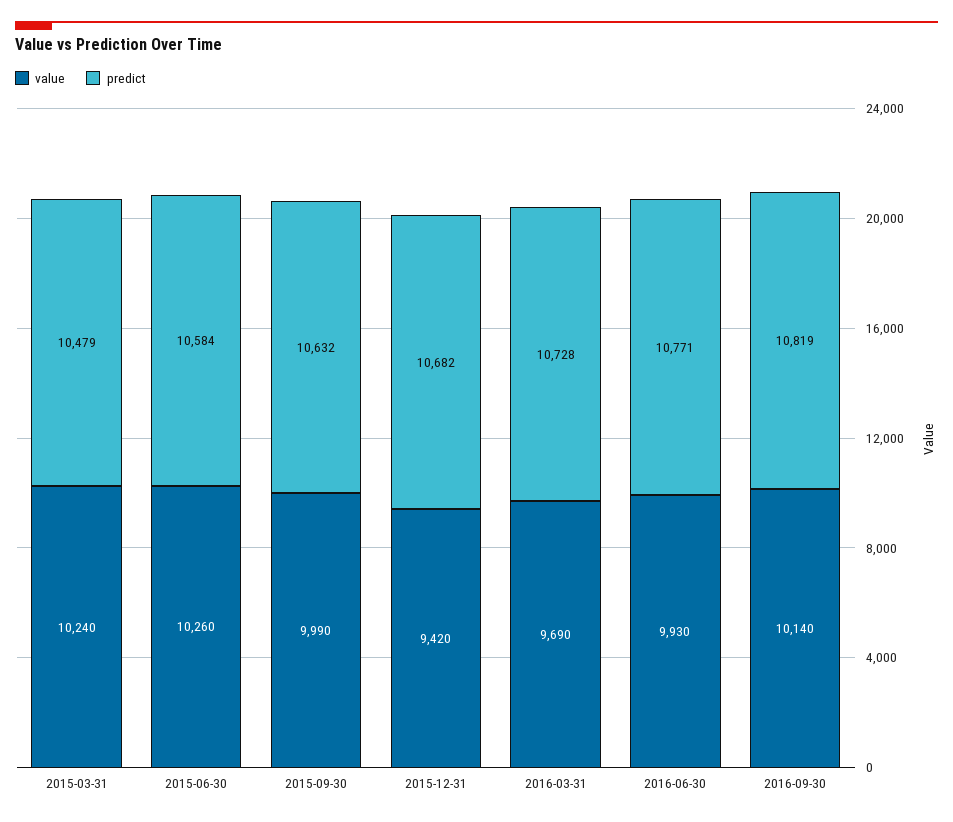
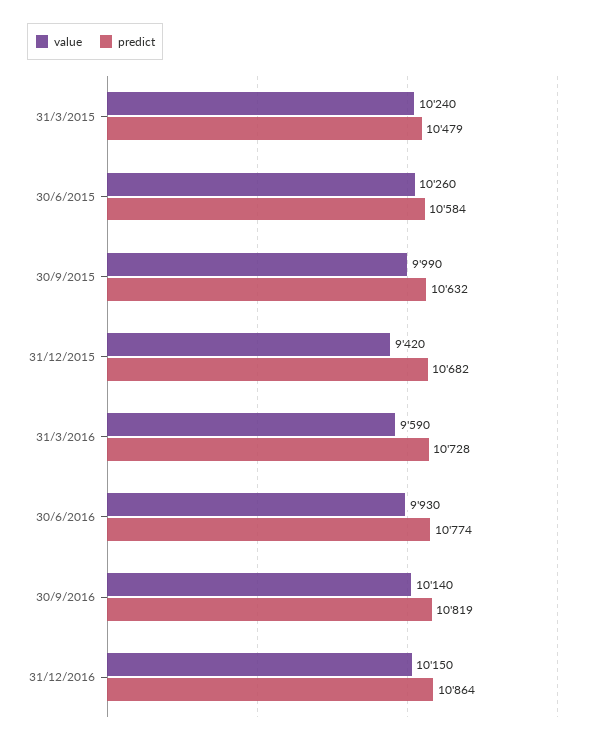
value, 2016-03-31: 9690 -> 9590
predict, 2016-06-30: 10771 -> 10774
value, 31/12/2016: none -> 10150
predict, 31/12/2016: none -> 10864

